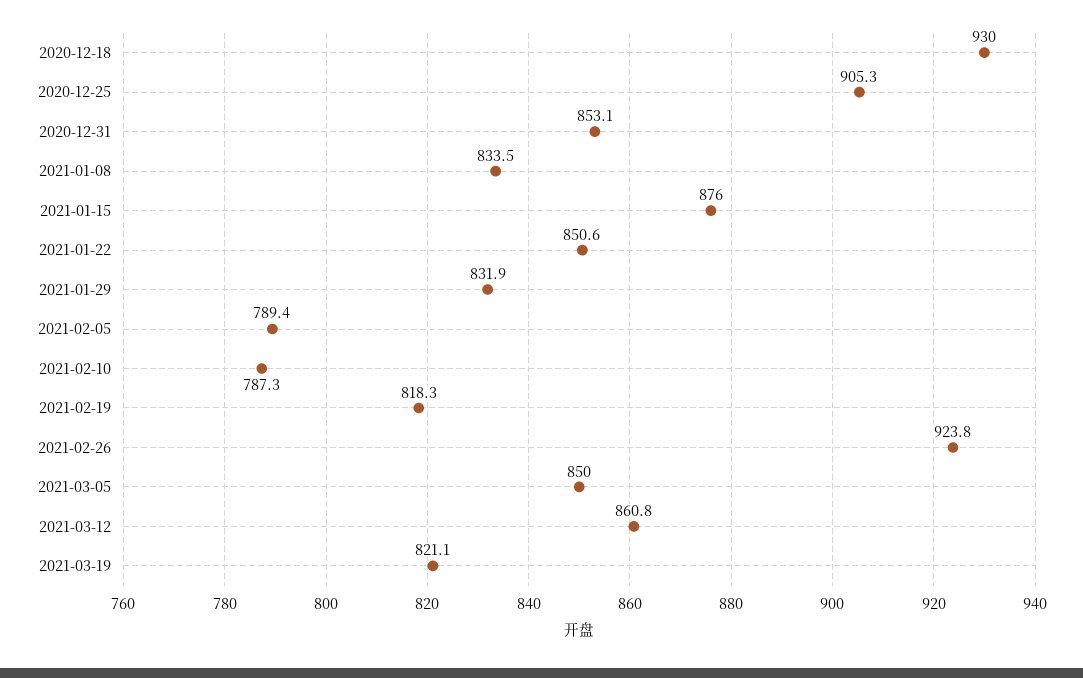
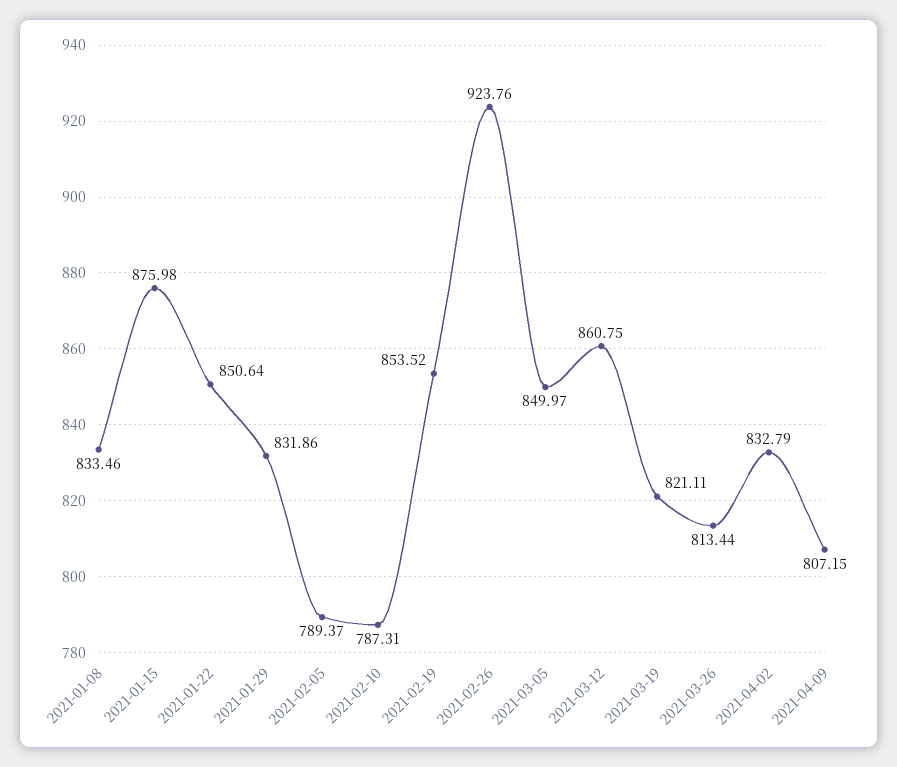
2020-12-18: 930 -> none
2020-12-25: 905.3 -> none
2020-12-31: 853.1 -> none
2021-02-19: 818.3 -> 853.52
2021-03-26: none -> 813.44
2021-04-02: none -> 832.79
2021-04-09: none -> 807.15

